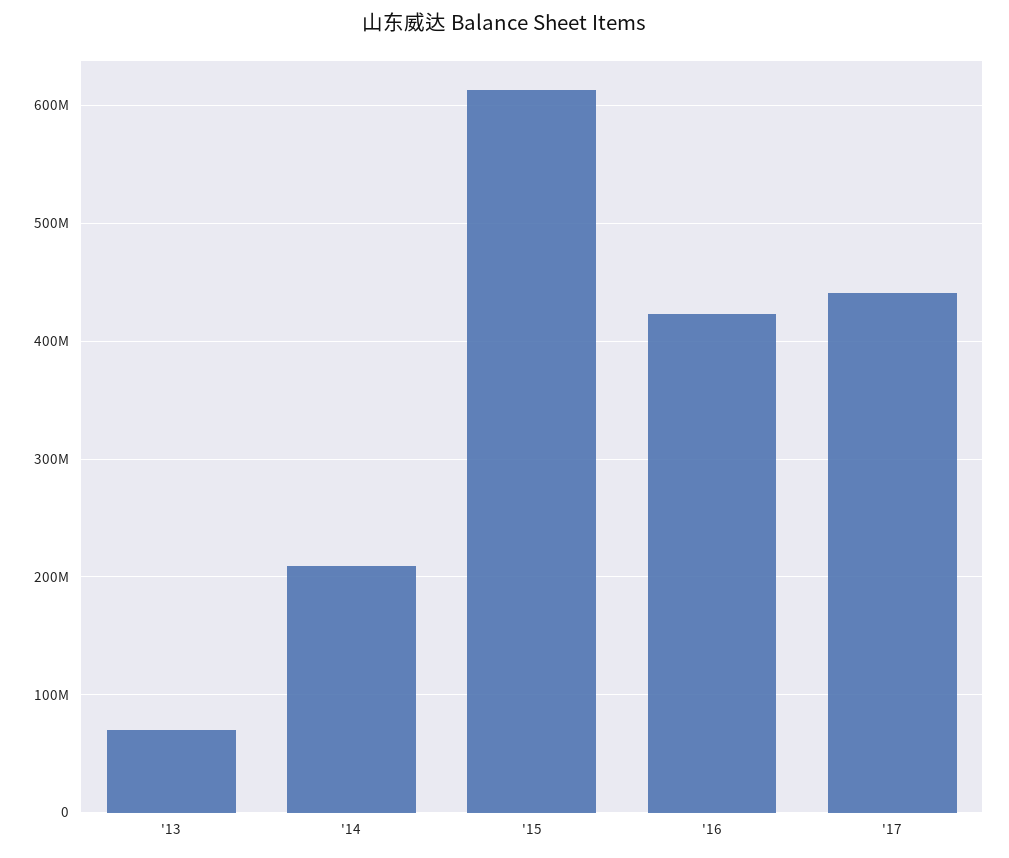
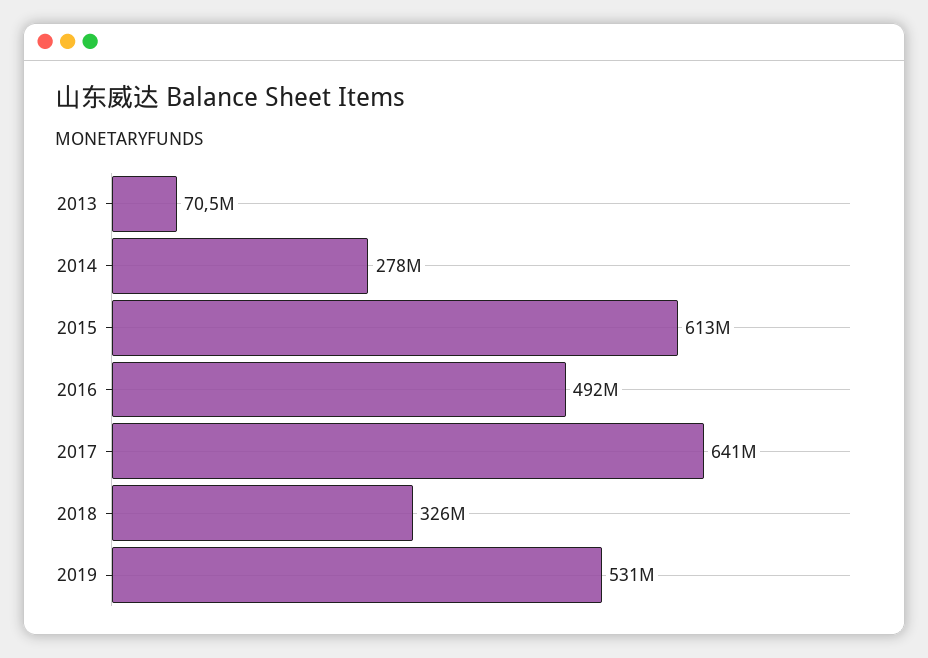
'14: 210000000 -> 278000000
'16: 420000000 -> 492000000
'17: 440000000 -> 641000000
2018: none -> 326000000
2019: none -> 531000000

